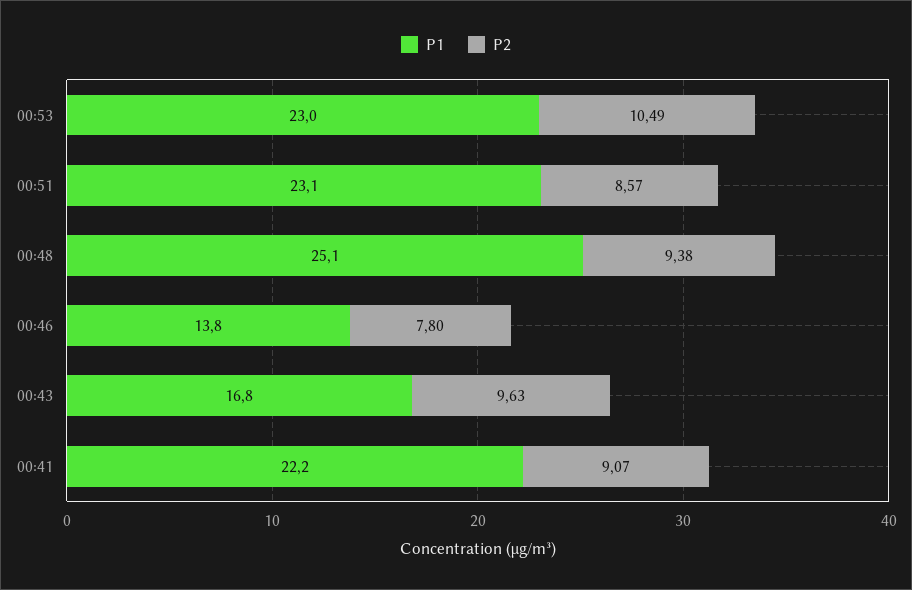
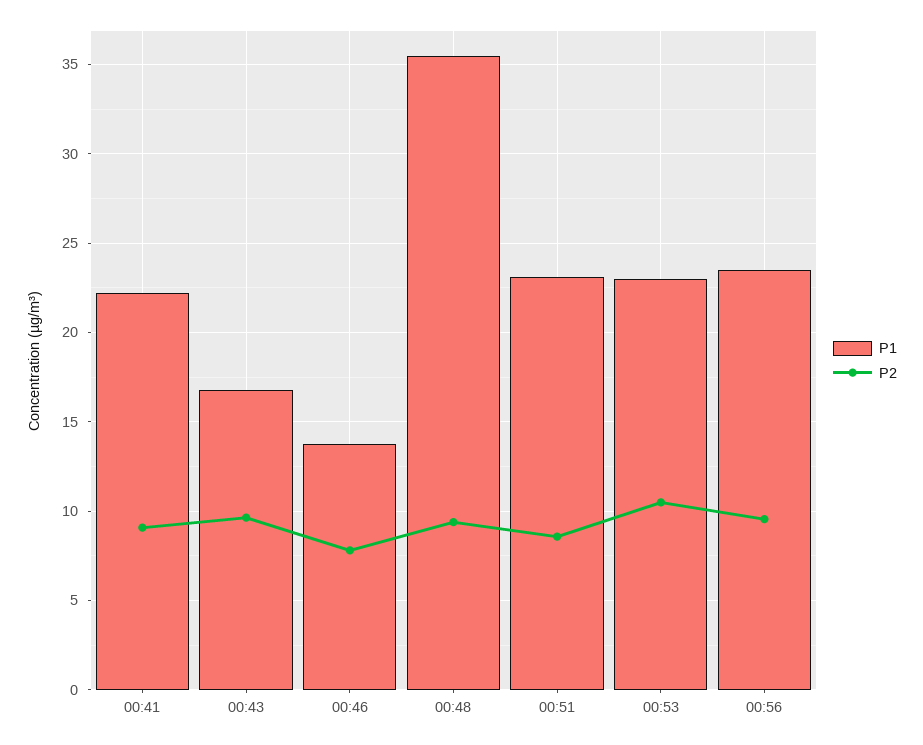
P1, 00:48: 25.1 -> 35.5
P1, 00:56: none -> 23.5
P2, 00:56: none -> 9.5

